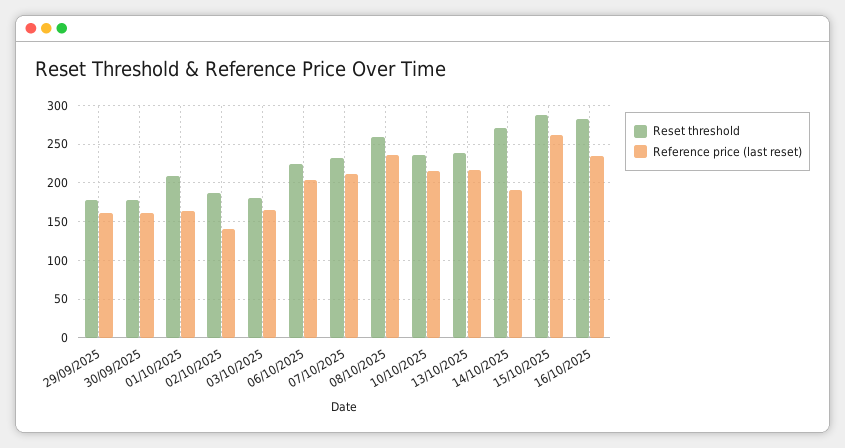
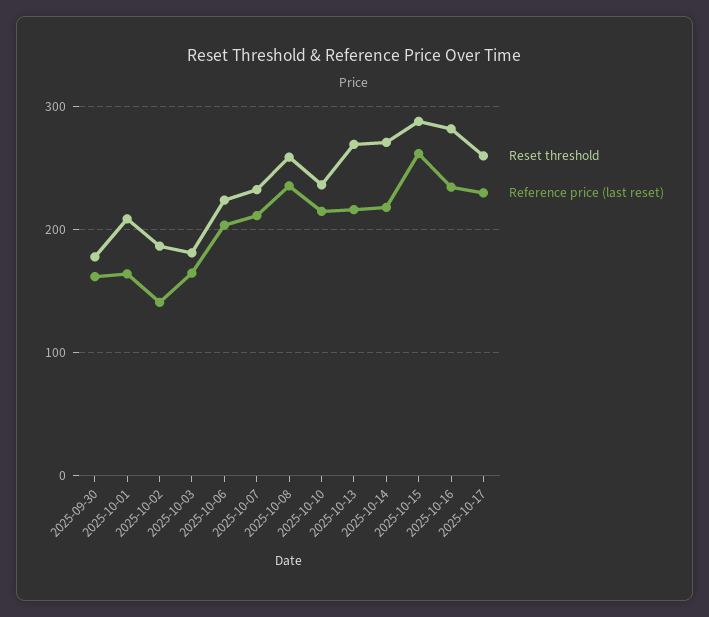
Reset threshold, 29/09/2025: 180 -> none
Reference price (last reset), 29/09/2025: 160 -> none
Reset threshold, 13/10/2025: 240 -> 270
Reference price (last reset), 14/10/2025: 190 -> 220
Reset threshold, 2025-10-17: none -> 260
Reference price (last reset), 2025-10-17: none -> 230

